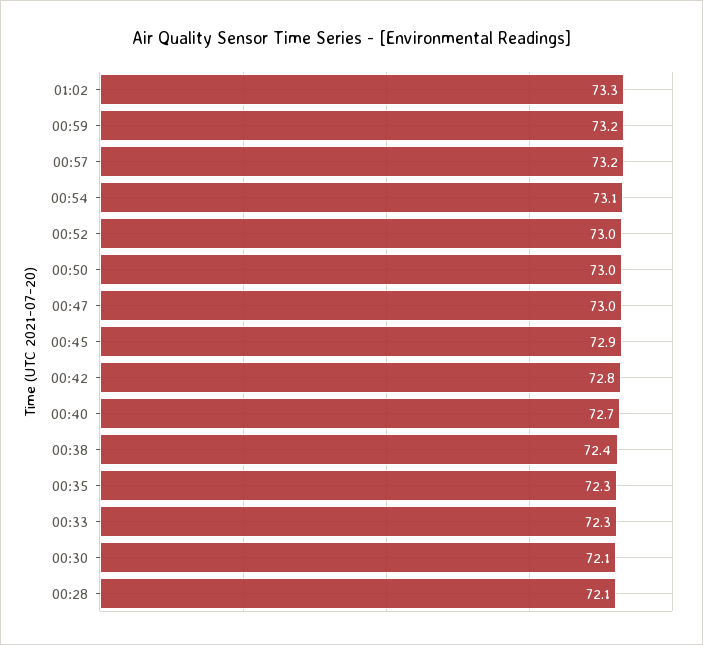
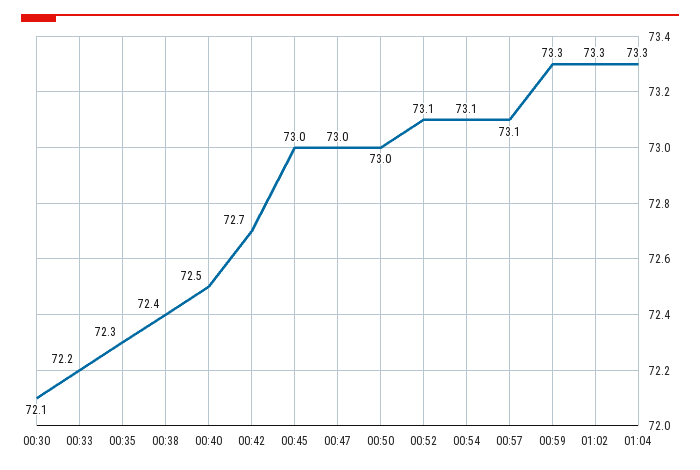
00:59: 73.2 -> 73.3
00:57: 73.2 -> 73.1
00:52: 73 -> 73.1
00:45: 72.9 -> 73
00:42: 72.8 -> 72.7
00:40: 72.7 -> 72.5
00:33: 72.3 -> 72.2
00:28: 72.1 -> none
01:04: none -> 73.3

